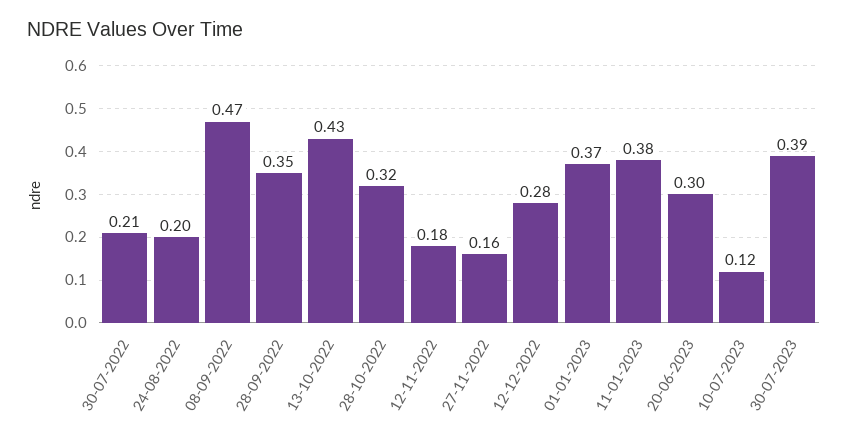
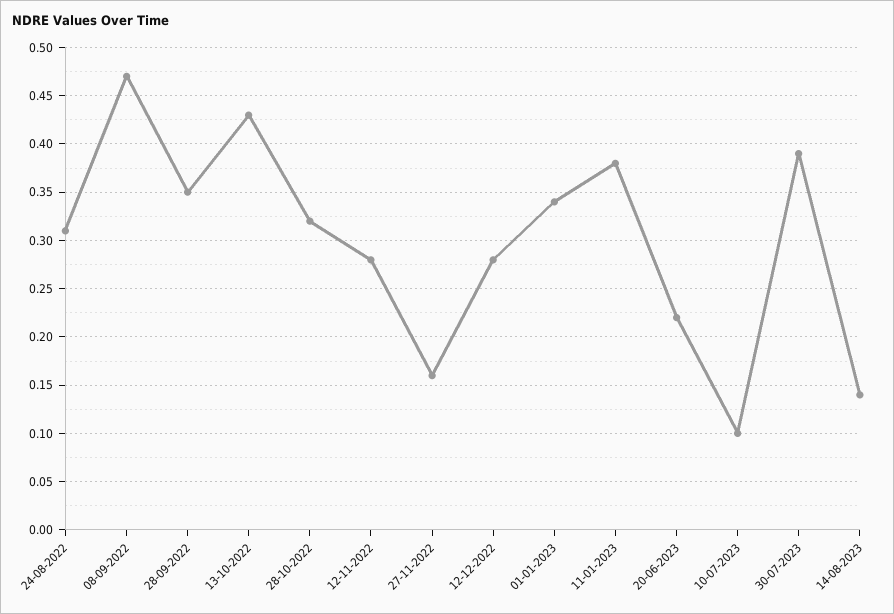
30-07-2022: 0.21 -> none
24-08-2022: 0.2 -> 0.31
12-11-2022: 0.18 -> 0.28
01-01-2023: 0.37 -> 0.34
20-06-2023: 0.3 -> 0.22
10-07-2023: 0.12 -> 0.1
14-08-2023: none -> 0.14

